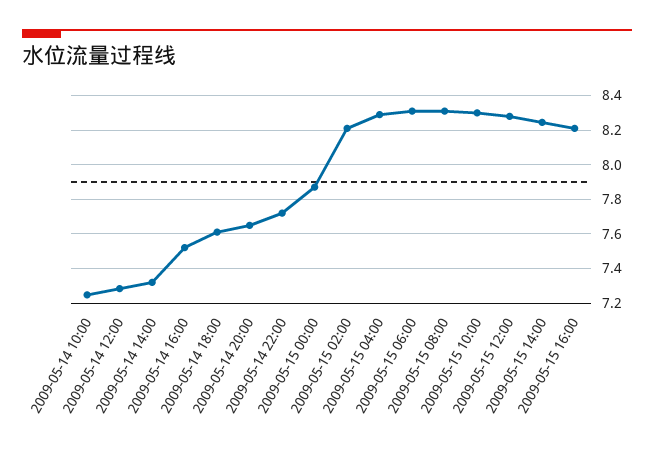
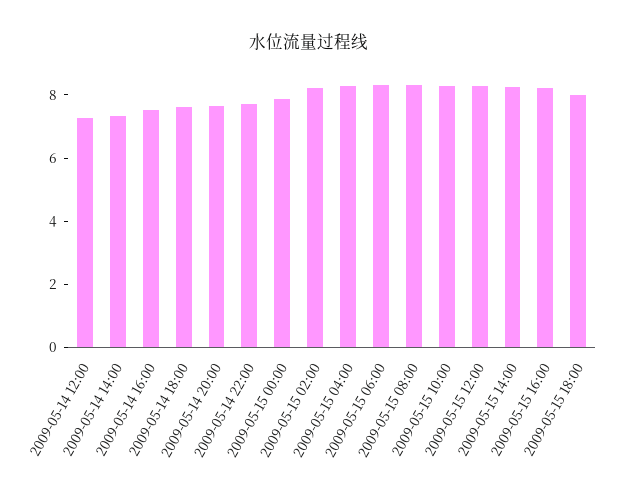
2009-05-14 10:00: 7.25 -> none
2009-05-15 18:00: none -> 8

